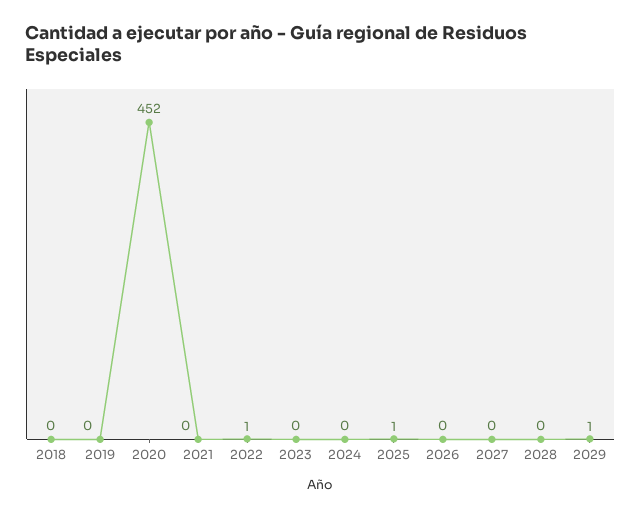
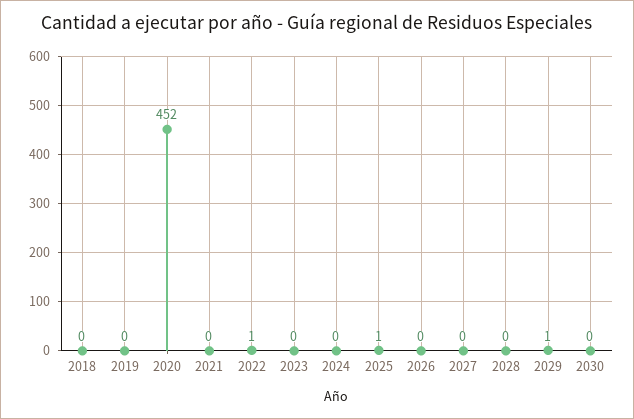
2030: none -> 0

